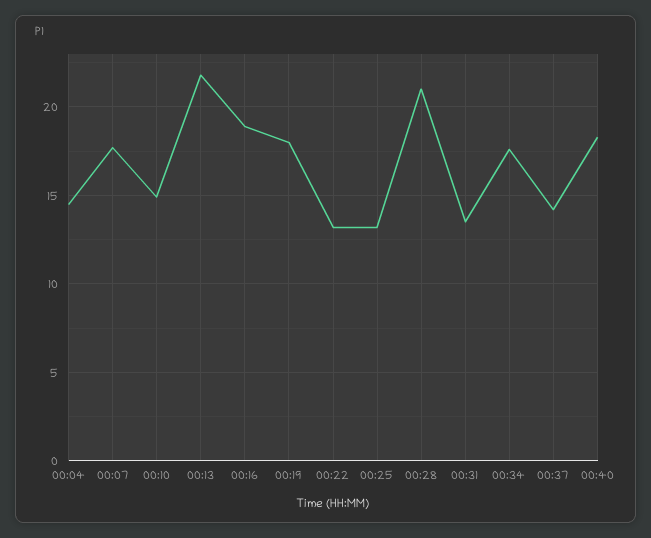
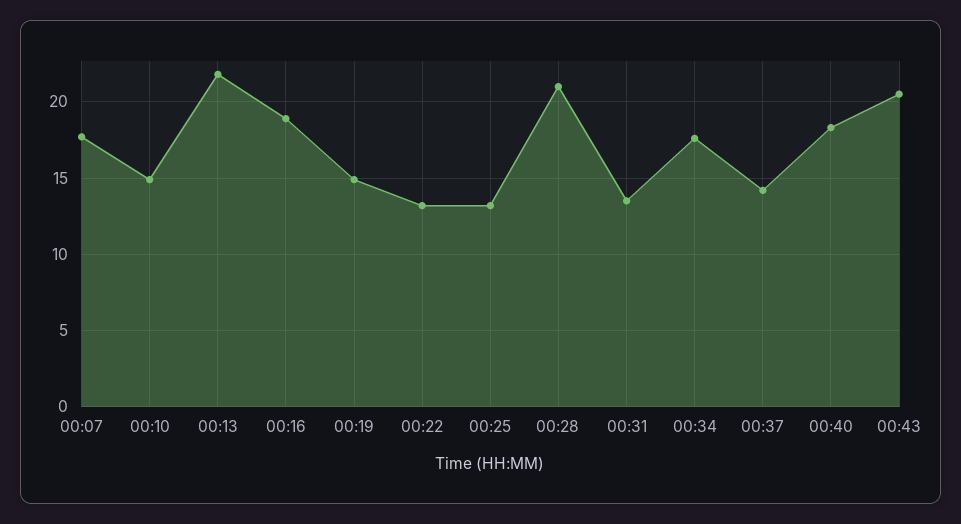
00:04: 14.5 -> none
00:19: 18 -> 15
00:43: none -> 20.5

